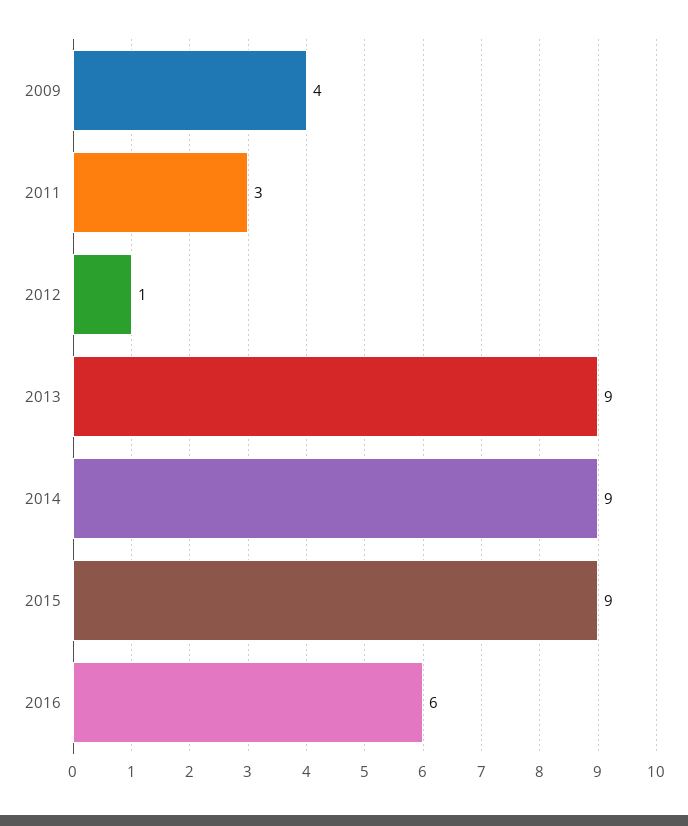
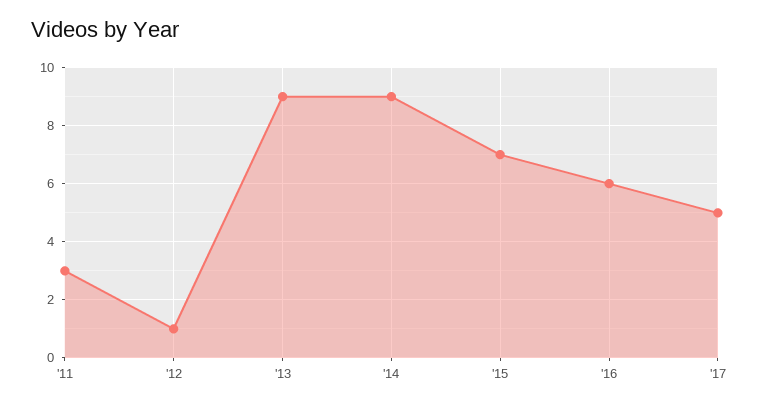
2009: 4 -> none
2015: 9 -> 7
'17: none -> 5

